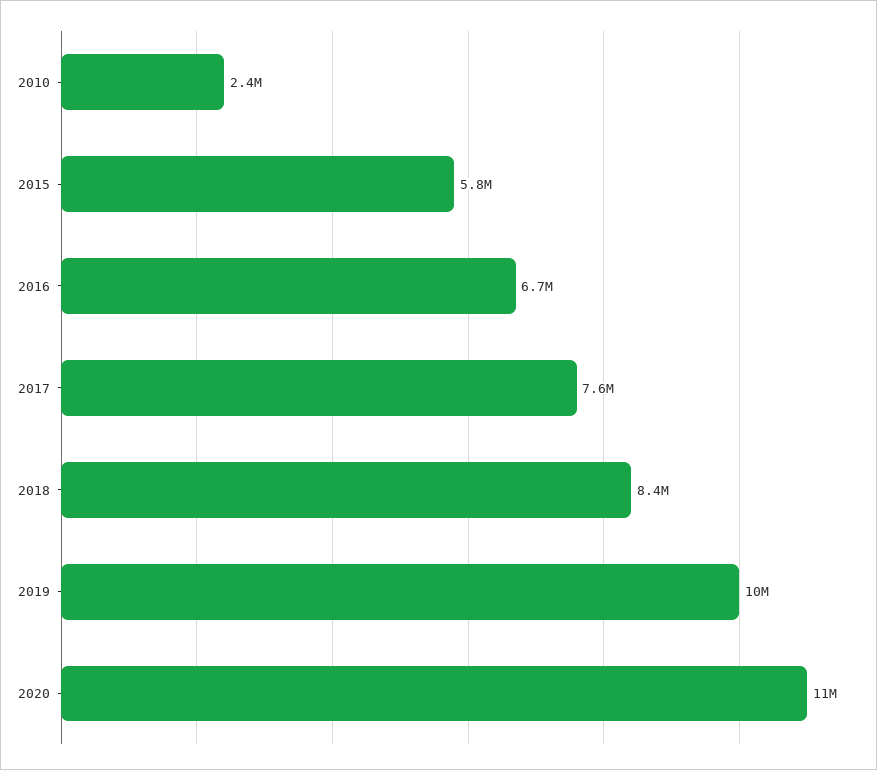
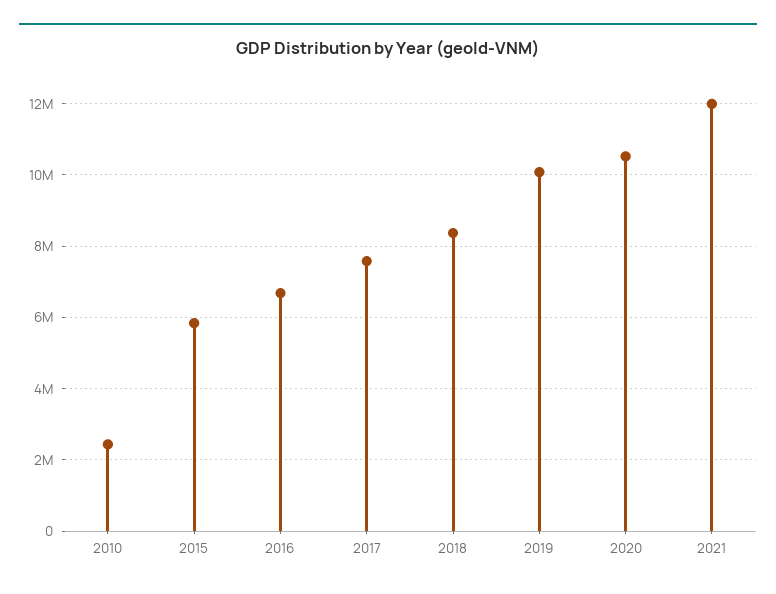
2021: none -> 12000000

